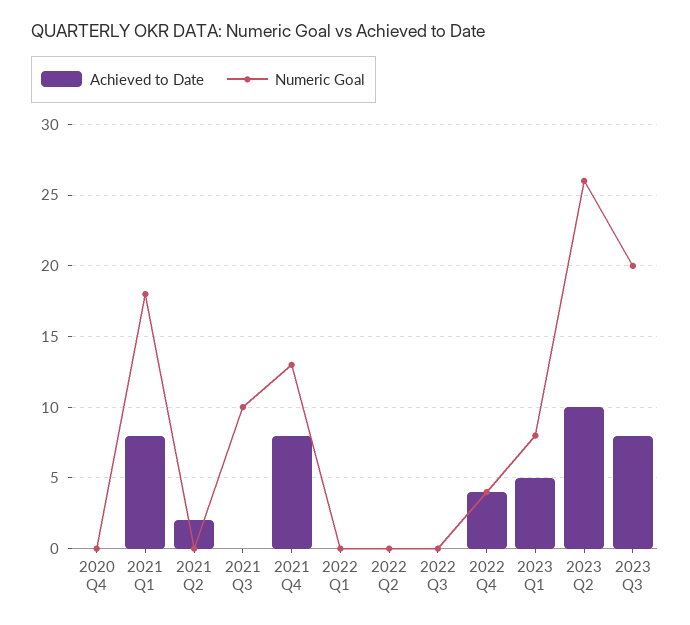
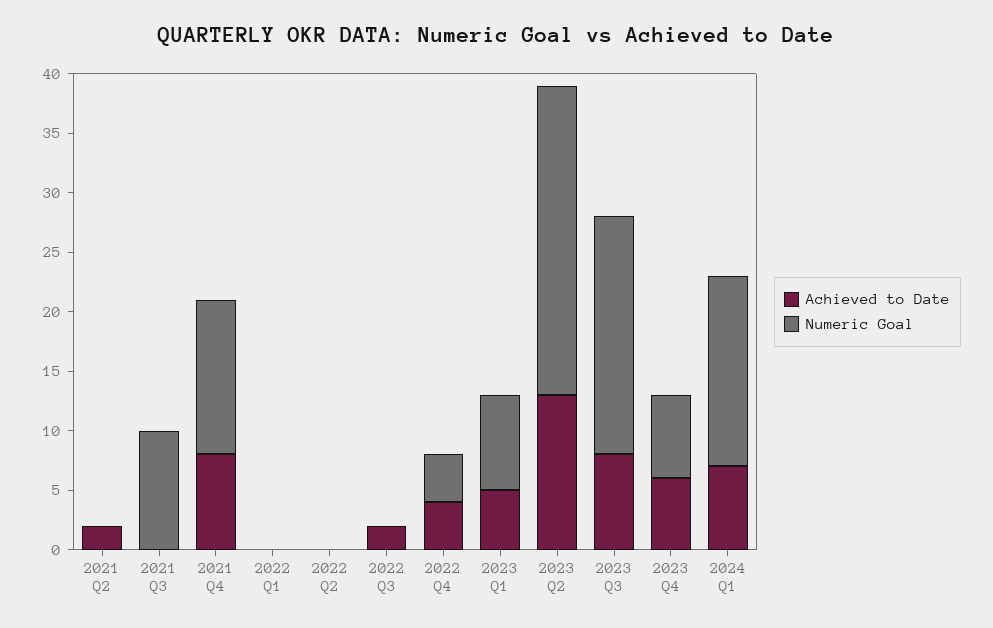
Achieved to Date, 2020 Q4: 0 -> none
Numeric Goal, 2020 Q4: 0 -> none
Achieved to Date, 2021 Q1: 8 -> none
Numeric Goal, 2021 Q1: 18 -> none
Achieved to Date, 2022 Q3: 0 -> 2
Achieved to Date, 2023 Q2: 10 -> 13
Achieved to Date, 2023 Q4: none -> 6
Numeric Goal, 2023 Q4: none -> 7
Achieved to Date, 2024 Q1: none -> 7
Numeric Goal, 2024 Q1: none -> 16

